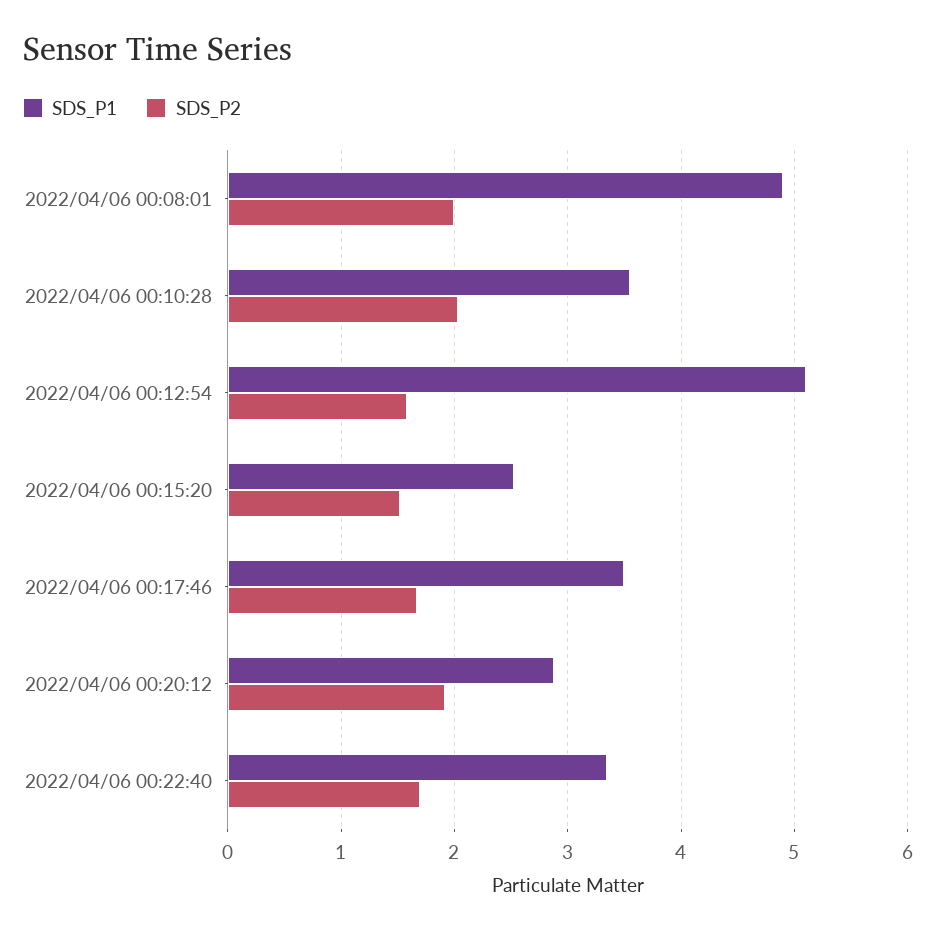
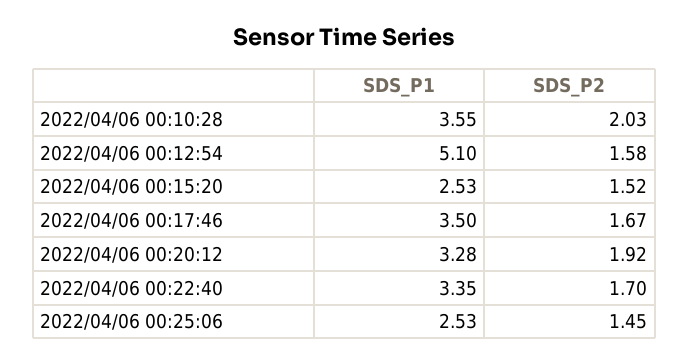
SDS_P1, 2022/04/06 00:08:01: 4.9 -> none
SDS_P2, 2022/04/06 00:08:01: 2 -> none
SDS_P1, 2022/04/06 00:20:12: 2.9 -> 3.28
SDS_P1, 2022/04/06 00:25:06: none -> 2.53
SDS_P2, 2022/04/06 00:25:06: none -> 1.45

